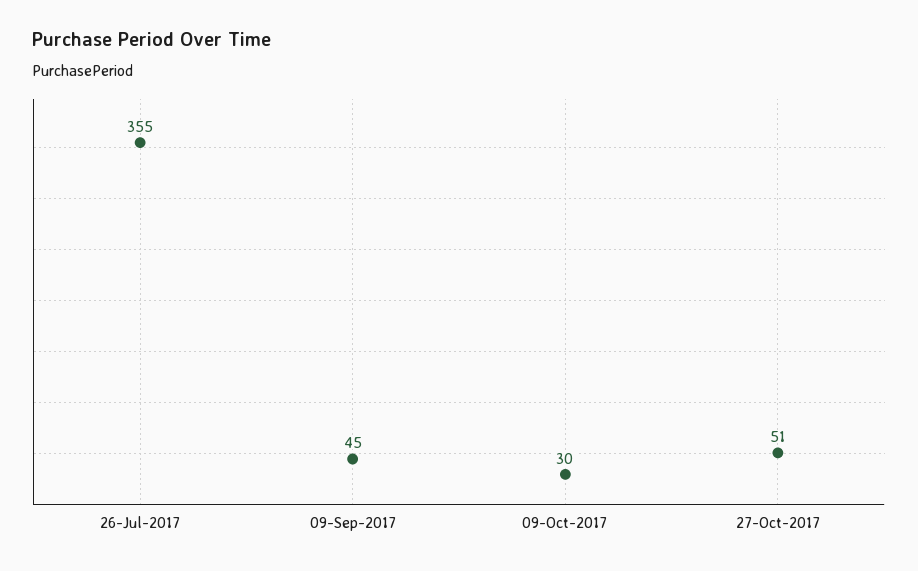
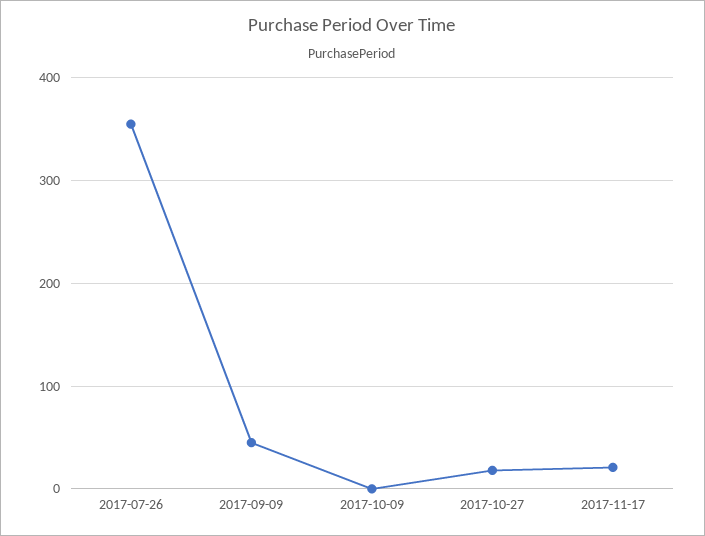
09-Oct-2017: 30 -> 0
27-Oct-2017: 51 -> 20
2017-11-17: none -> 20

